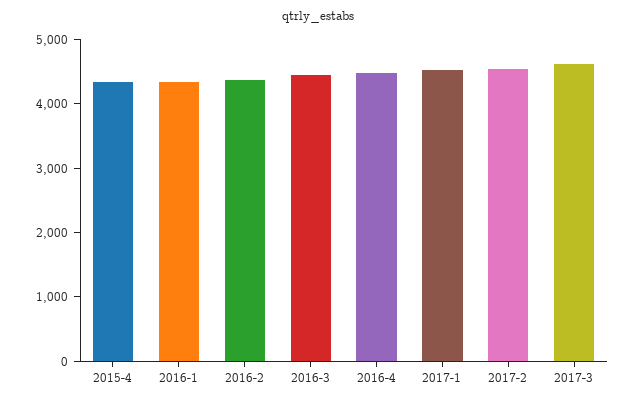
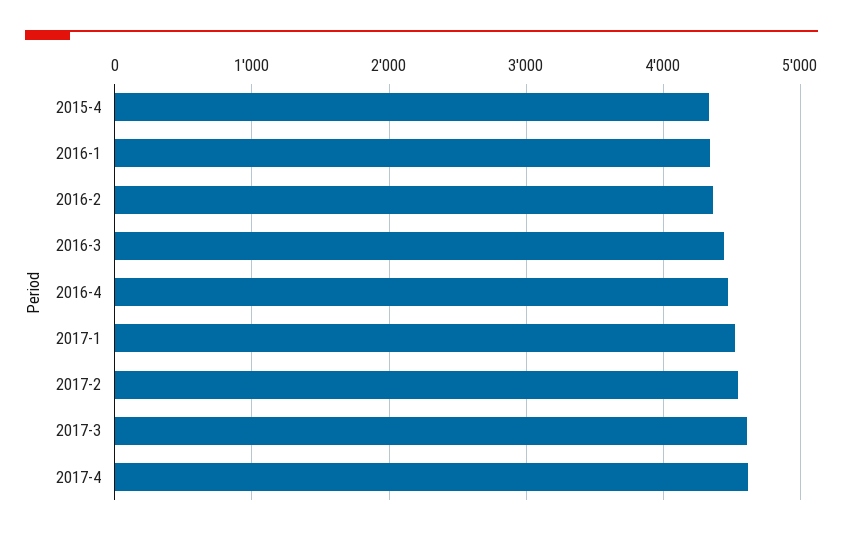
2017-4: none -> 4600

